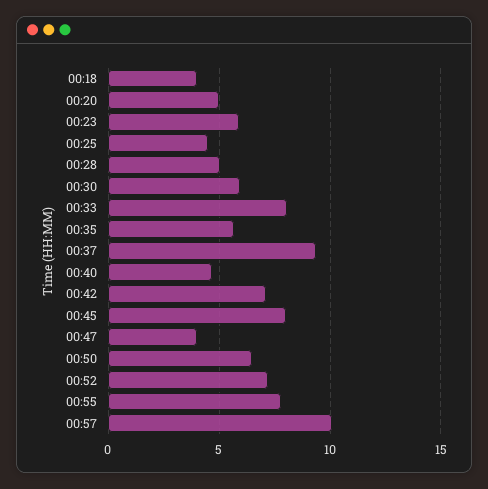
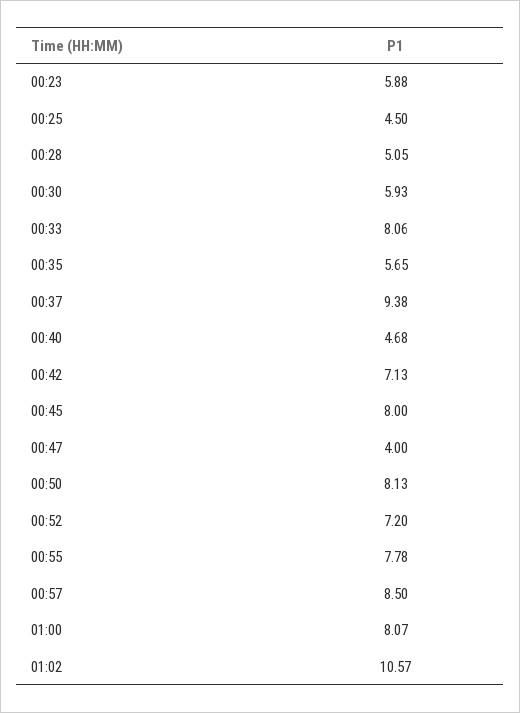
00:18: 4 -> none
00:20: 5 -> none
00:50: 6.5 -> 8.13
00:57: 10 -> 8.5
01:00: none -> 8.07
01:02: none -> 10.57

